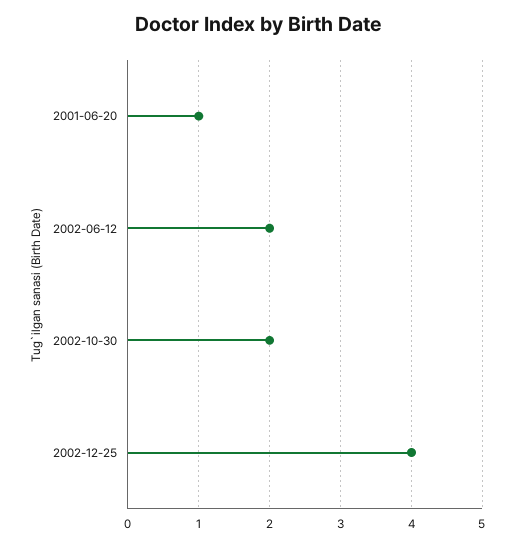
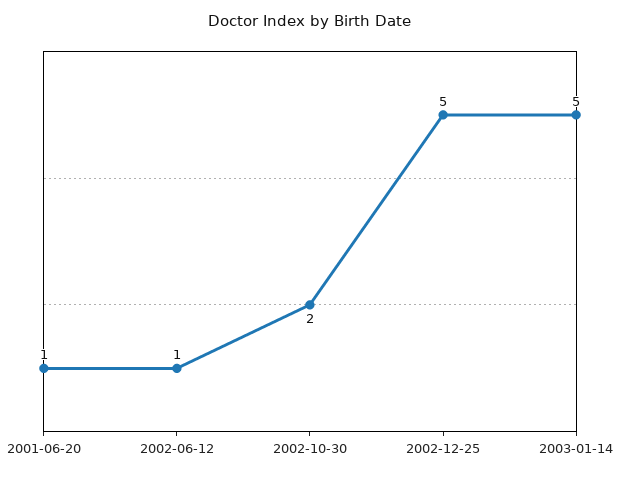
2002-06-12: 2 -> 1
2002-12-25: 4 -> 5
2003-01-14: none -> 5

